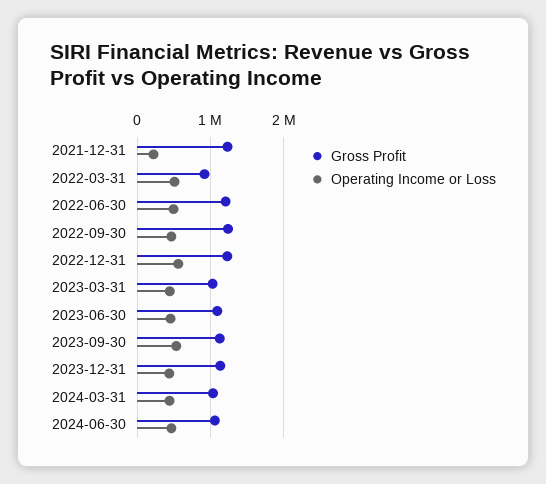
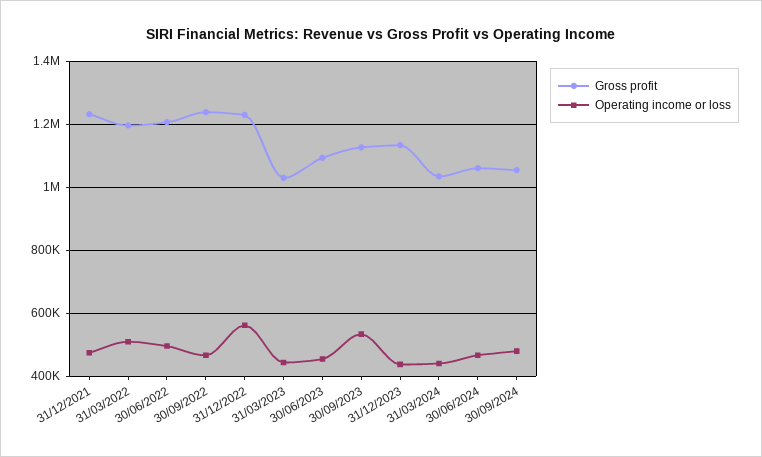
Operating Income or Loss, 2021-12-31: 200000 -> 480000
Gross Profit, 2022-03-31: 900000 -> 1200000
Gross Profit, 30/09/2024: none -> 1060000
Operating Income or Loss, 30/09/2024: none -> 480000

